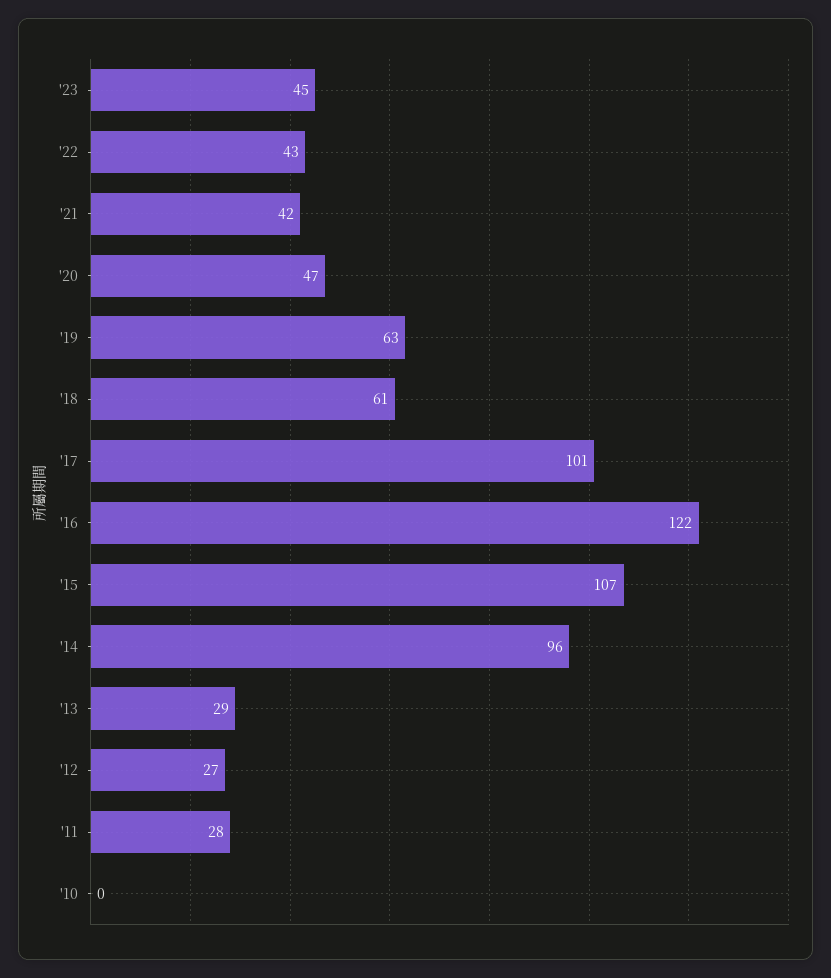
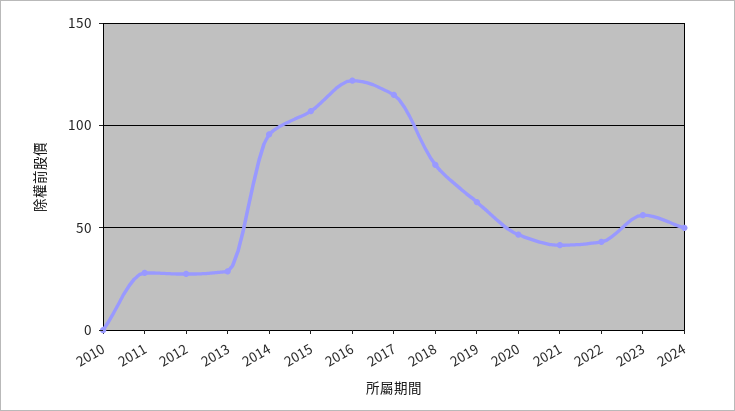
'23: 45 -> 55
'18: 61 -> 80
'17: 101 -> 115
2024: none -> 50

